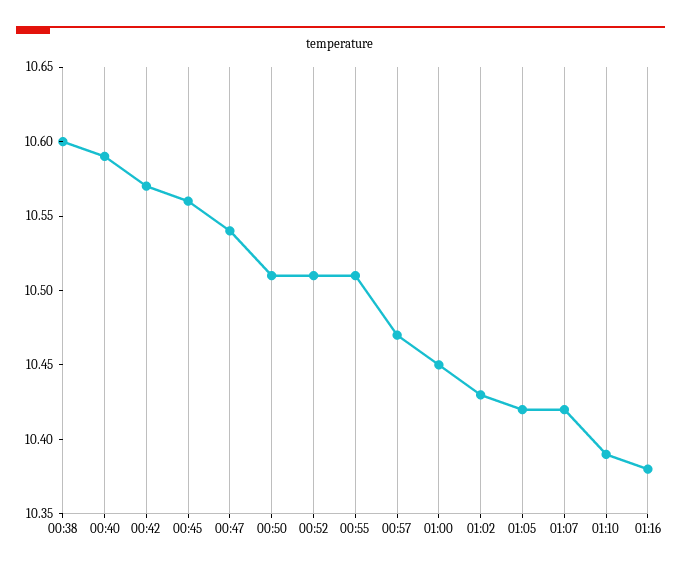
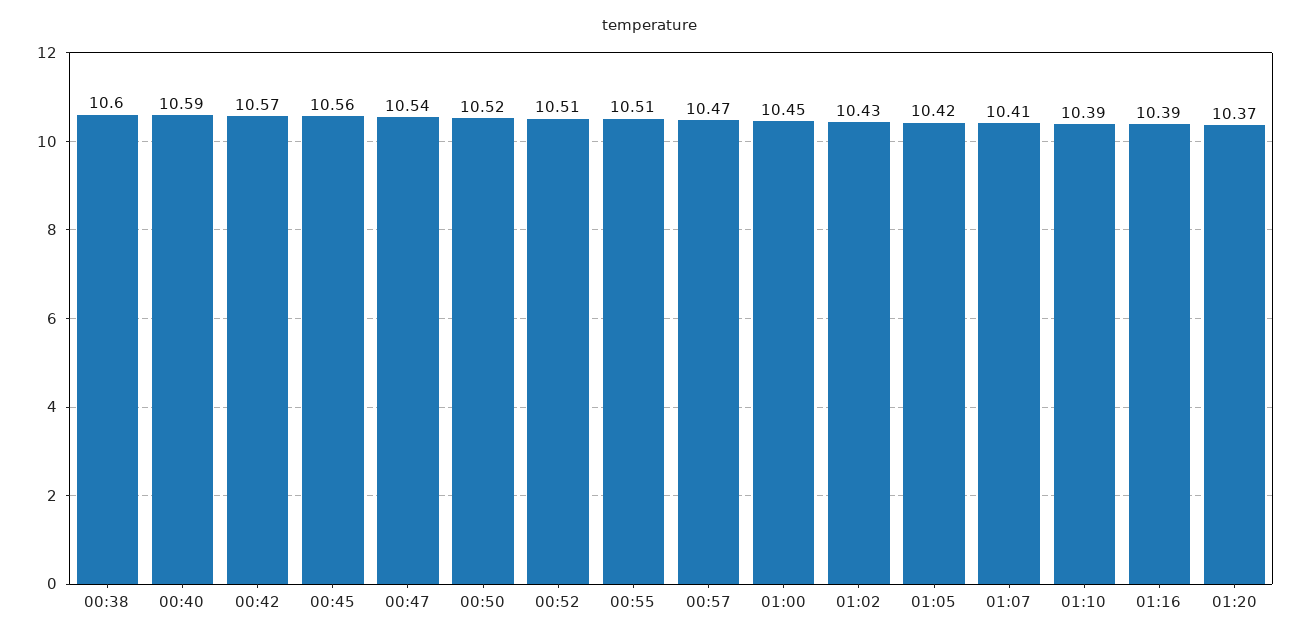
00:50: 10.51 -> 10.52
01:07: 10.42 -> 10.41
01:16: 10.38 -> 10.39
01:20: none -> 10.37

